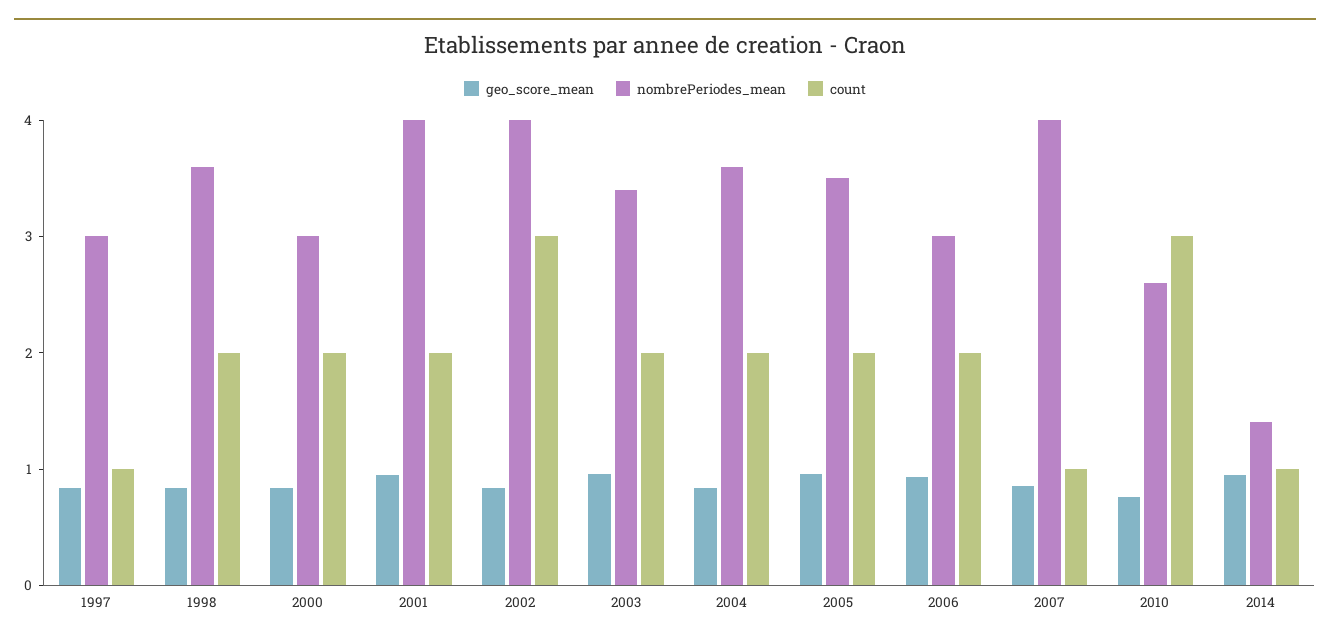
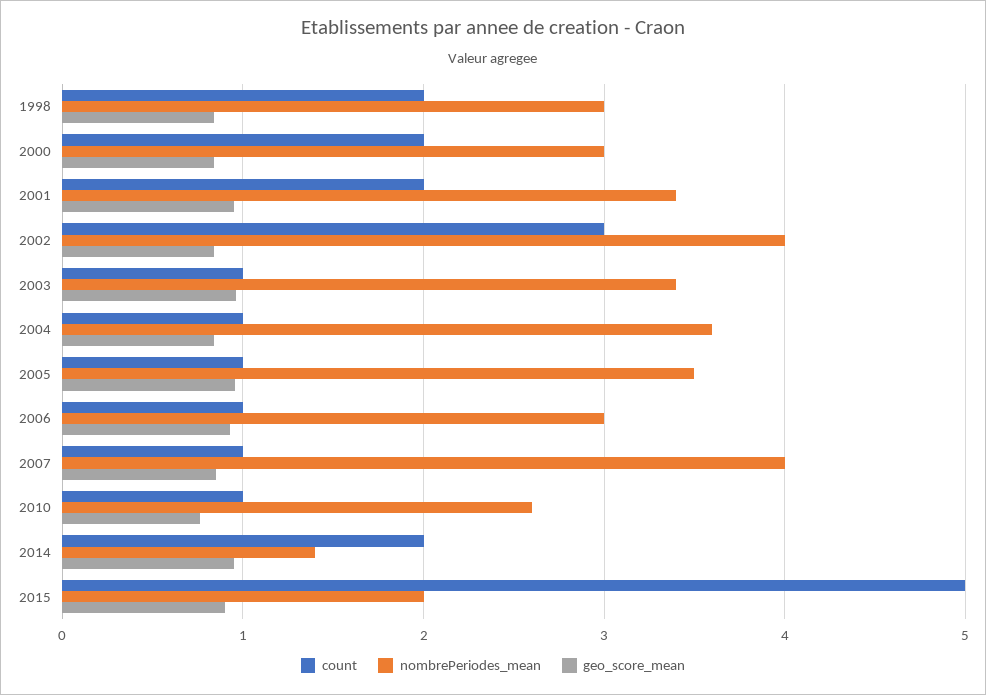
geo_score_mean, 1997: 0.8 -> none
nombrePeriodes_mean, 1997: 3 -> none
count, 1997: 1 -> none
nombrePeriodes_mean, 1998: 3.6 -> 3
nombrePeriodes_mean, 2001: 4 -> 3.4
count, 2003: 2 -> 1
count, 2004: 2 -> 1
count, 2005: 2 -> 1
count, 2006: 2 -> 1
count, 2010: 3 -> 1
count, 2014: 1 -> 2
count, 2015: none -> 5
nombrePeriodes_mean, 2015: none -> 2
geo_score_mean, 2015: none -> 0.9

